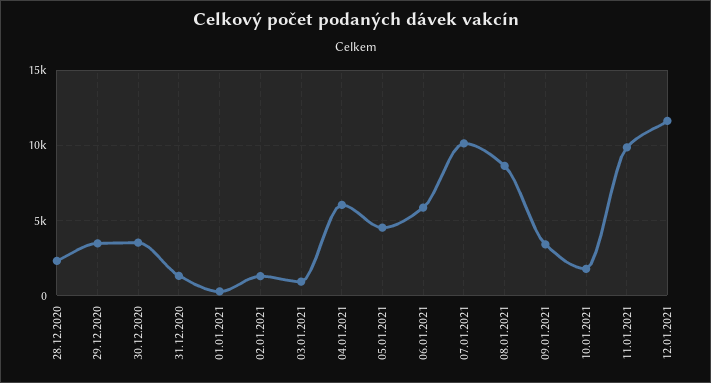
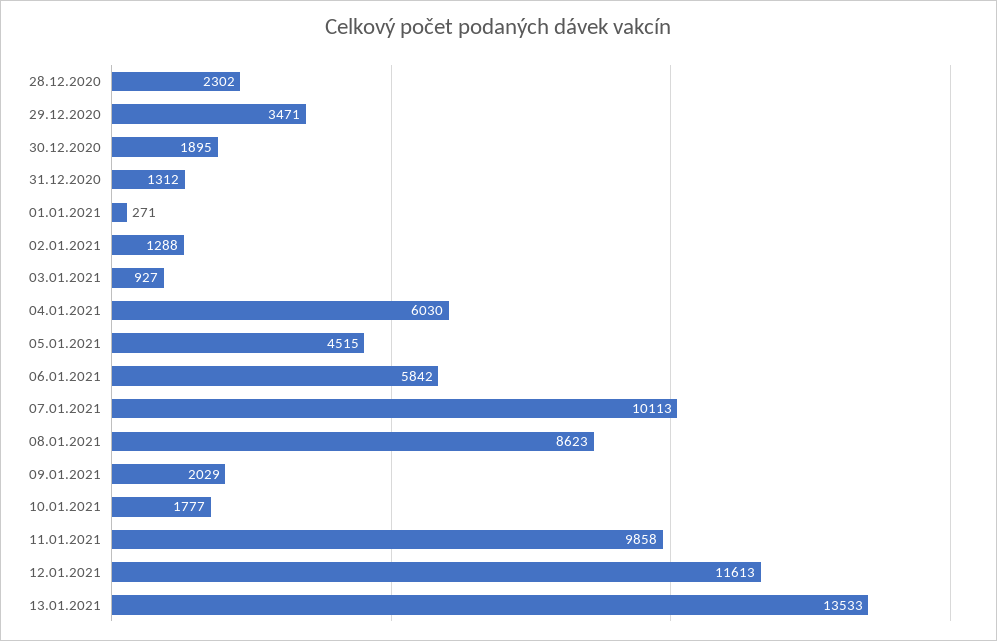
30.12.2020: 3500 -> 1895
09.01.2021: 3500 -> 2029
13.01.2021: none -> 13533

